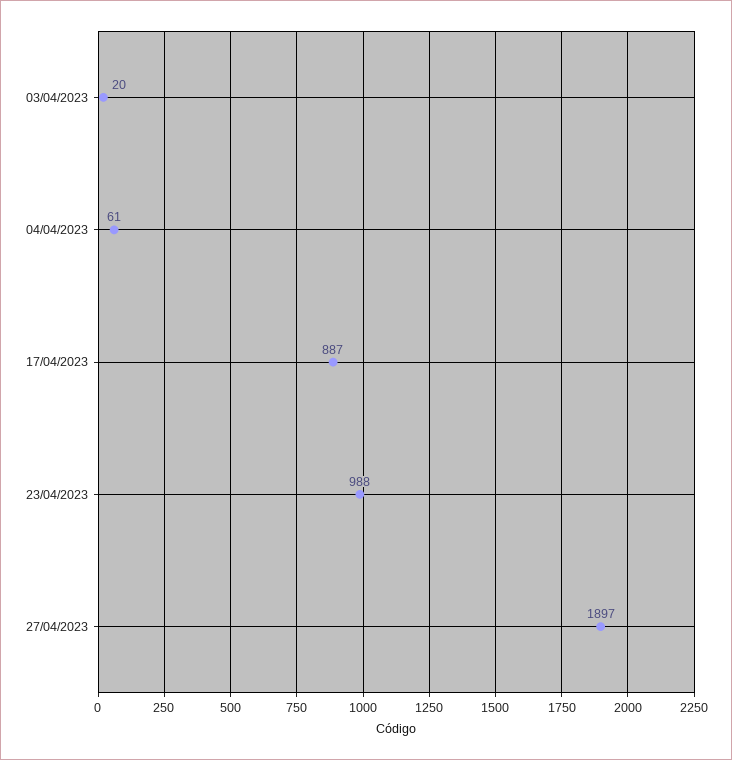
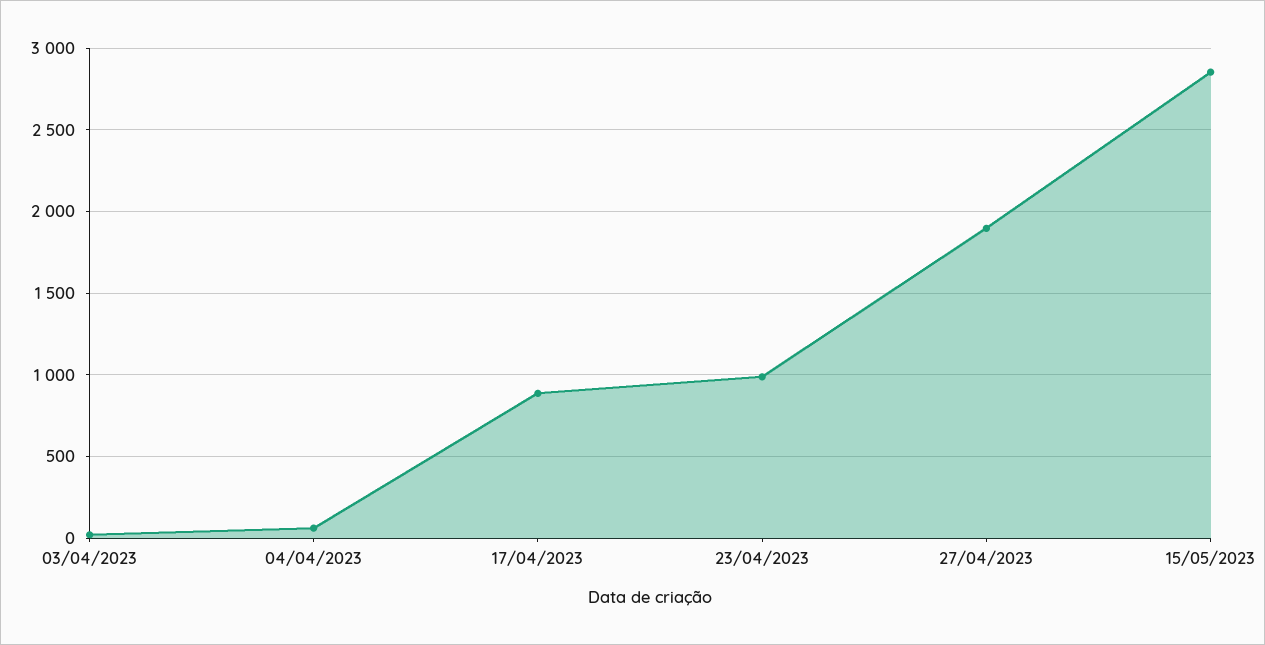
15/05/2023: none -> 2850

